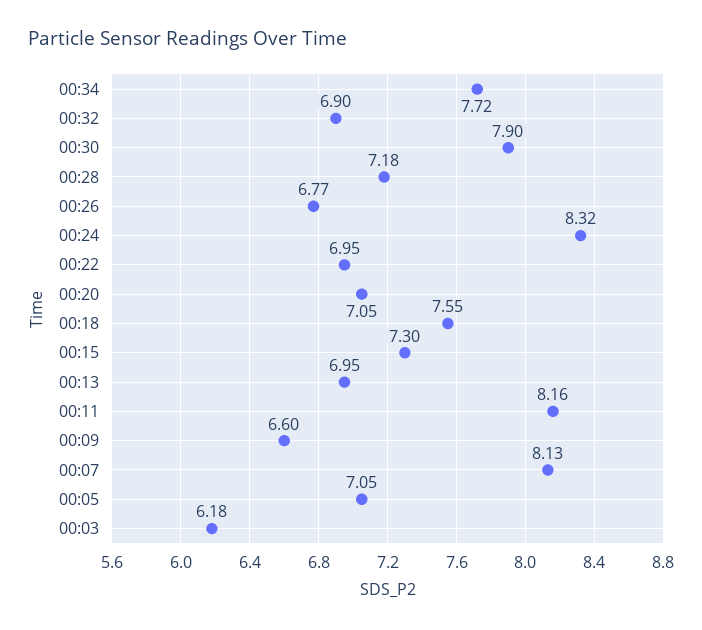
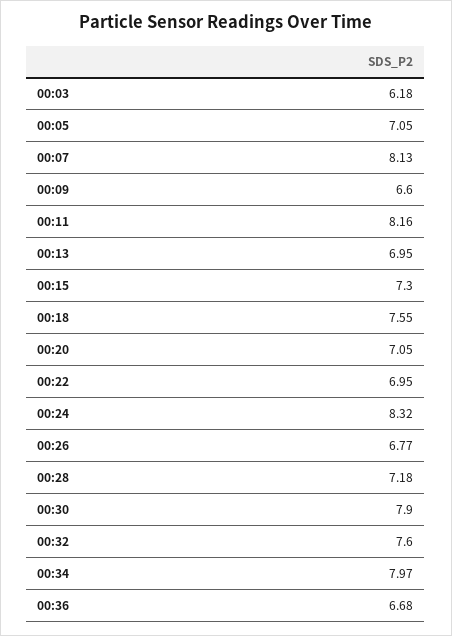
00:34: 7.72 -> 7.97
00:32: 6.9 -> 7.6
00:36: none -> 6.68

